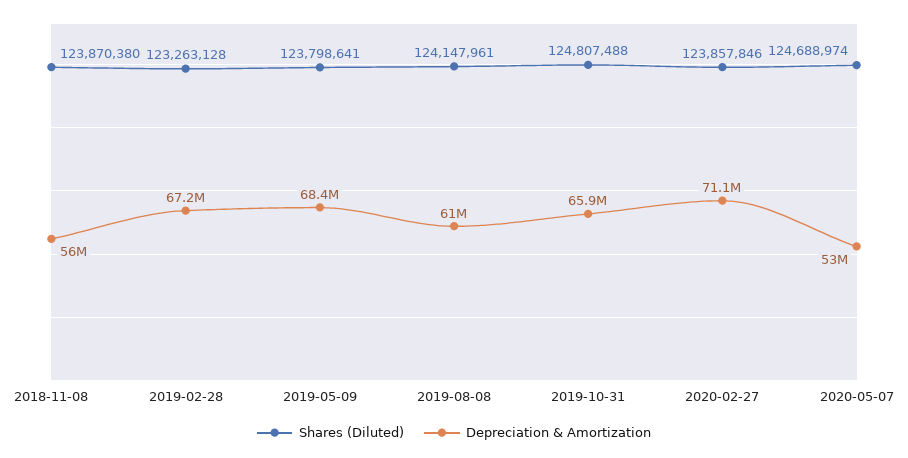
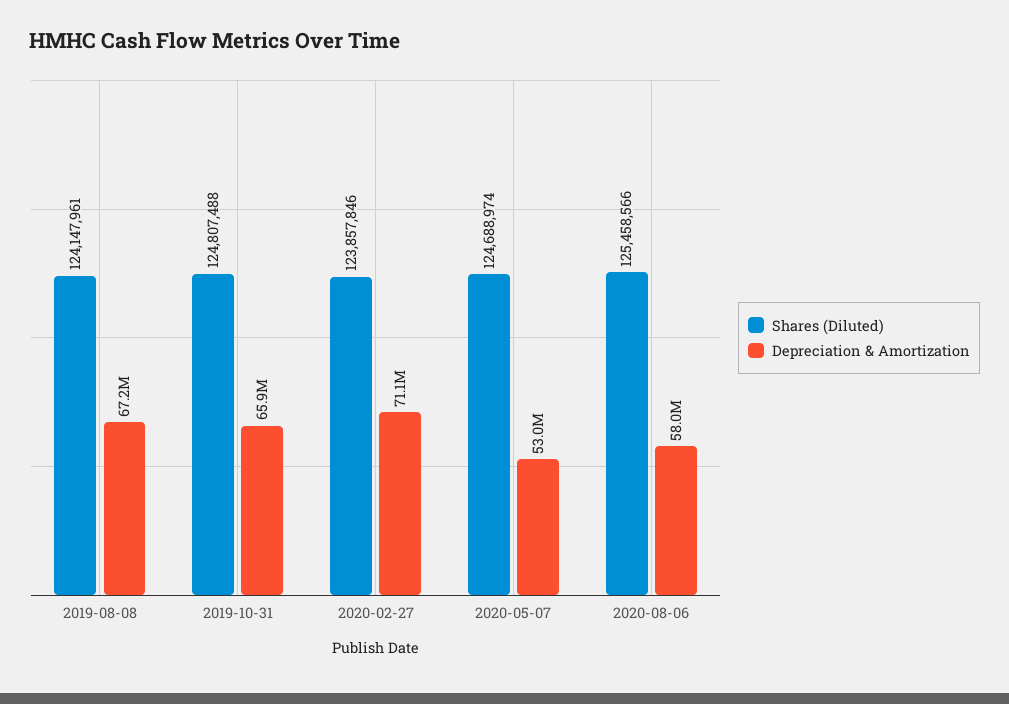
Shares (Diluted), 2018-11-08: 123870380 -> none
Depreciation & Amortization, 2018-11-08: 56000000 -> none
Shares (Diluted), 2019-02-28: 123263128 -> none
Depreciation & Amortization, 2019-02-28: 67200000 -> none
Shares (Diluted), 2019-05-09: 123798641 -> none
Depreciation & Amortization, 2019-05-09: 68400000 -> none
Depreciation & Amortization, 2019-08-08: 61000000 -> 67200000
Shares (Diluted), 2020-08-06: none -> 125458566
Depreciation & Amortization, 2020-08-06: none -> 58000000

